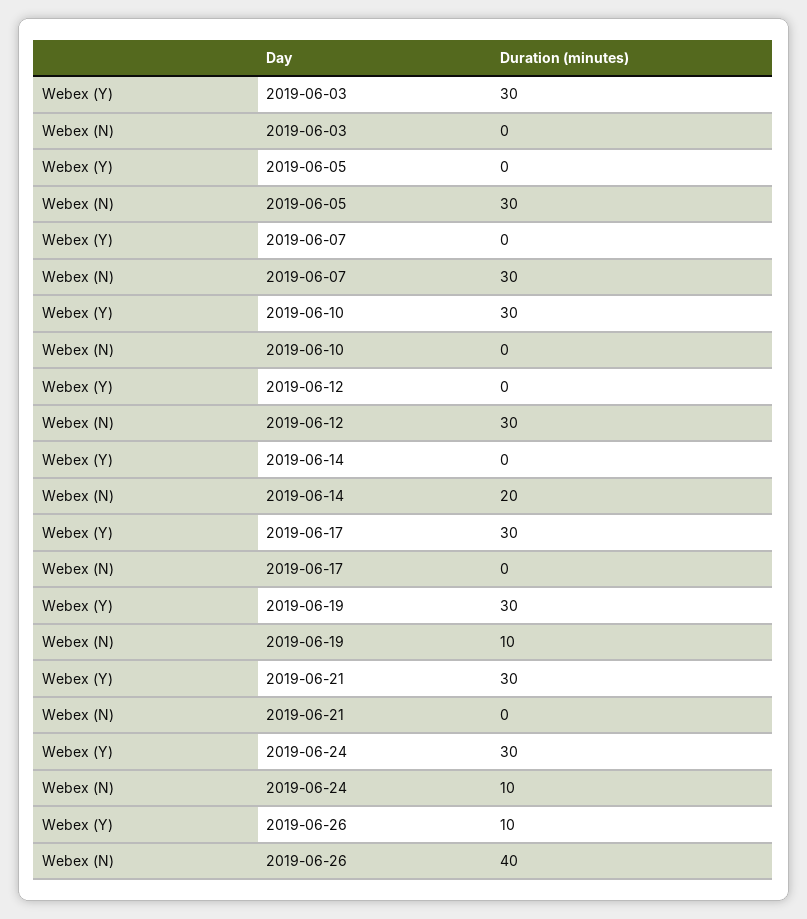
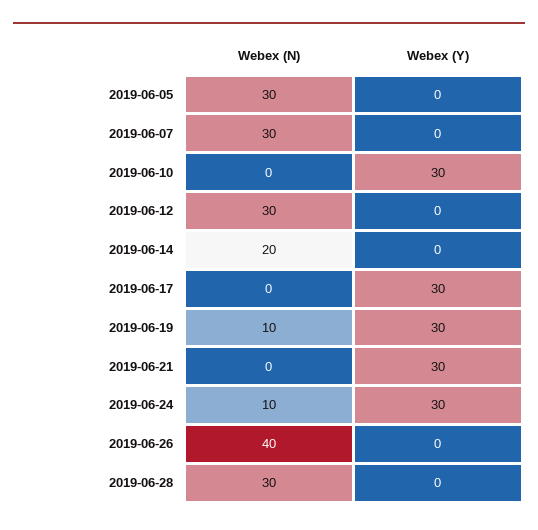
Webex (Y), 2019-06-03: 30 -> none
Webex (N), 2019-06-03: 0 -> none
Webex (Y), 2019-06-26: 10 -> 0
Webex (N), 2019-06-28: none -> 30
Webex (Y), 2019-06-28: none -> 0

